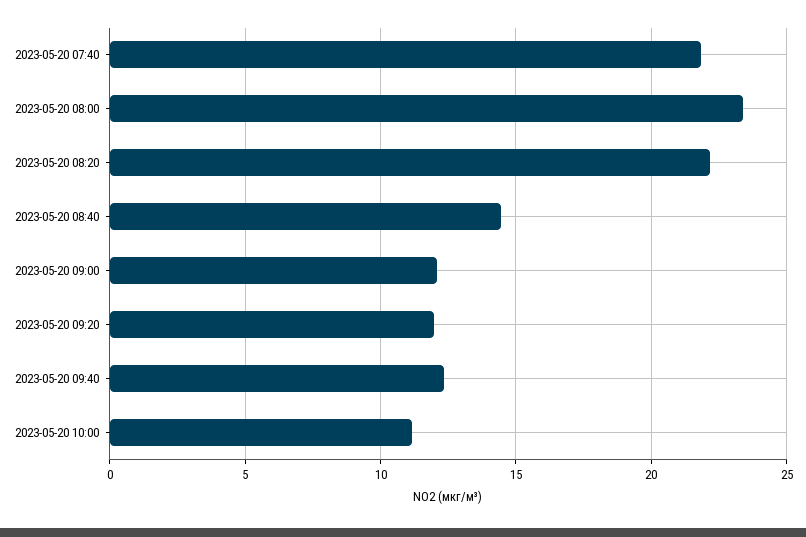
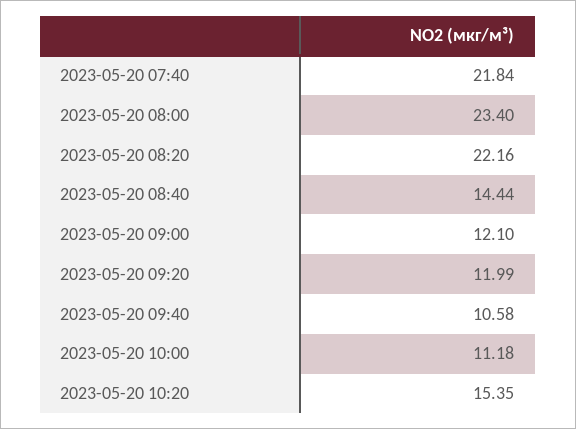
2023-05-20 09:40: 12.5 -> 10.58
2023-05-20 10:20: none -> 15.35

